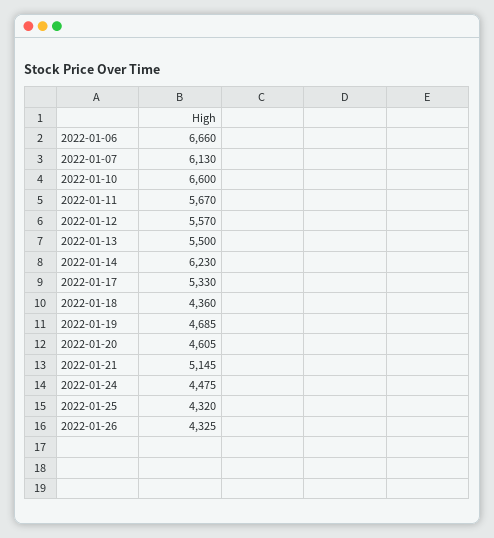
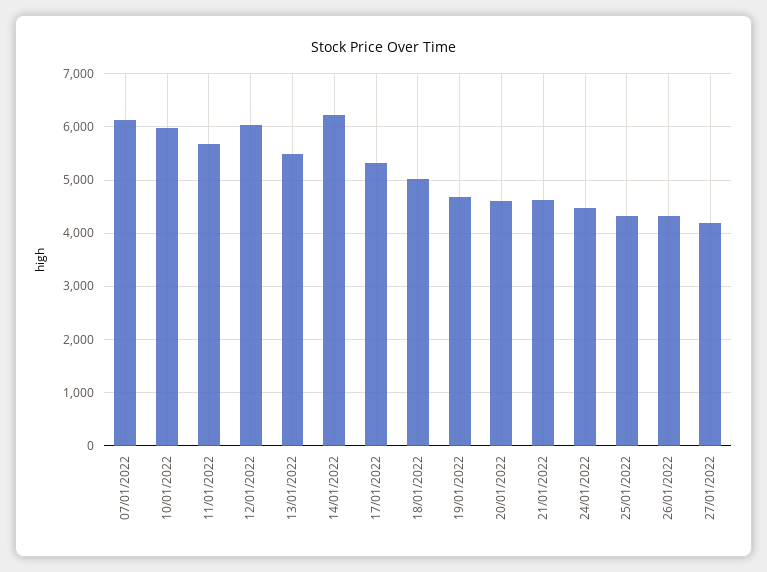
2022-01-06: 6660 -> none
2022-01-10: 6600 -> 6000
2022-01-12: 5570 -> 6000
2022-01-18: 4360 -> 5000
2022-01-21: 5145 -> 4600
27/01/2022: none -> 4200

